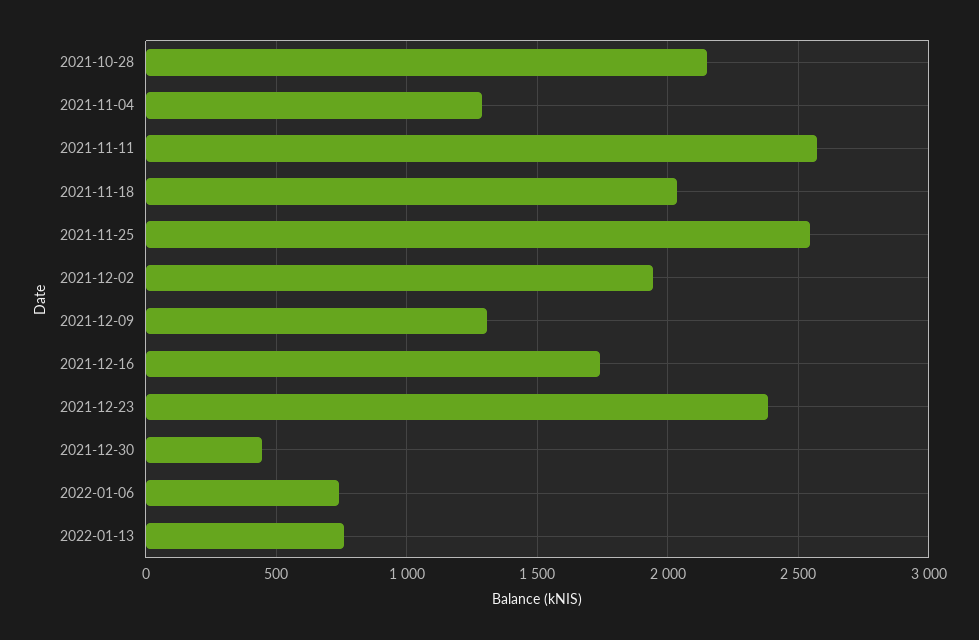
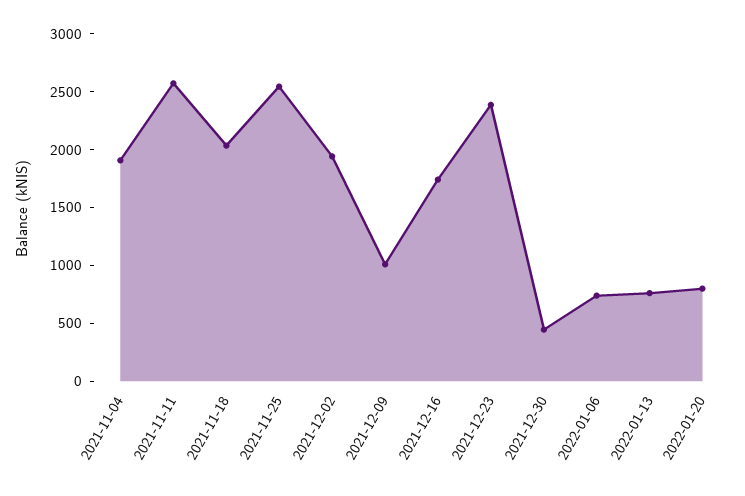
2021-10-28: 2150 -> none
2021-11-04: 1300 -> 1900
2021-12-09: 1300 -> 1000
2022-01-20: none -> 800

